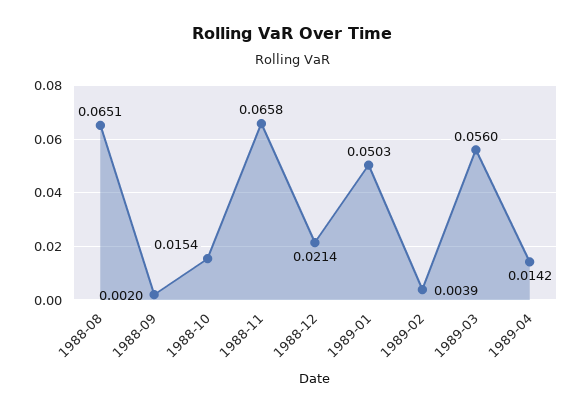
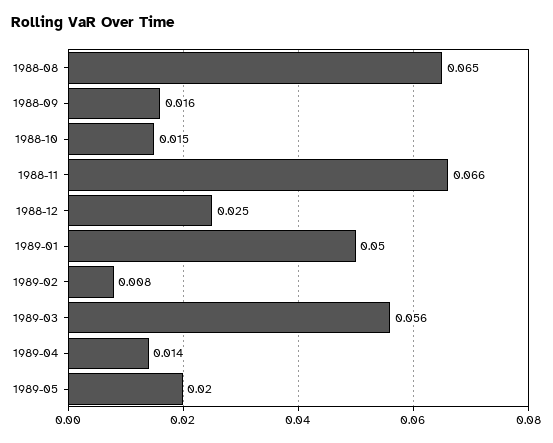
1988-09: 0.002 -> 0.016
1988-12: 0.0214 -> 0.025
1989-02: 0.0039 -> 0.008
1989-05: none -> 0.02

